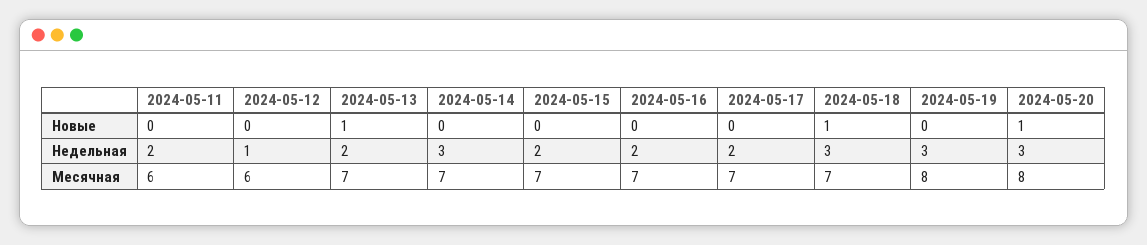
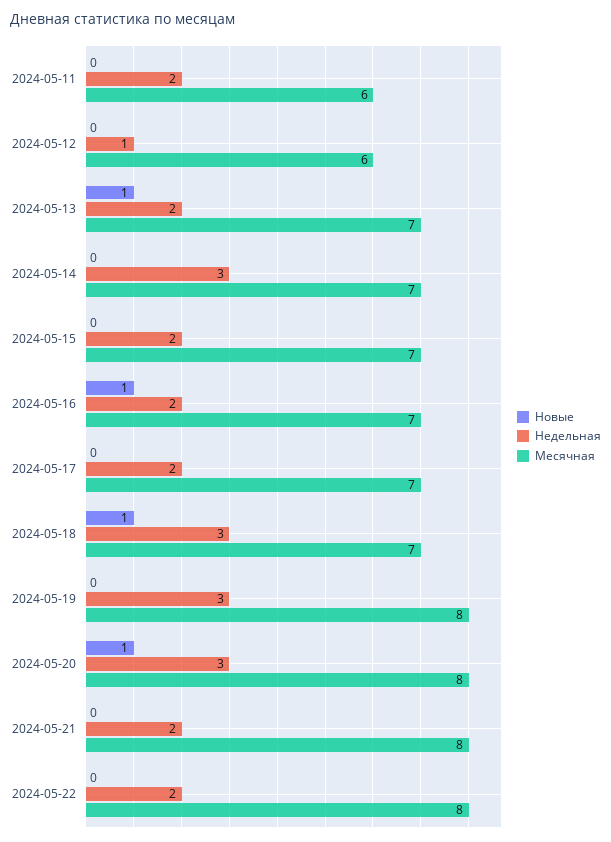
Новые, 2024-05-16: 0 -> 1
Новые, 2024-05-21: none -> 0
Недельная, 2024-05-21: none -> 2
Месячная, 2024-05-21: none -> 8
Новые, 2024-05-22: none -> 0
Недельная, 2024-05-22: none -> 2
Месячная, 2024-05-22: none -> 8

